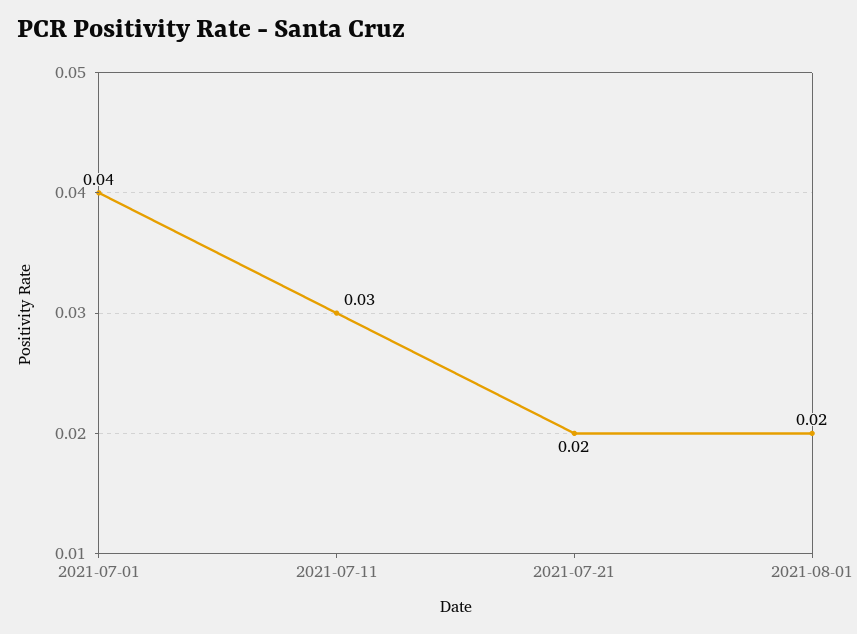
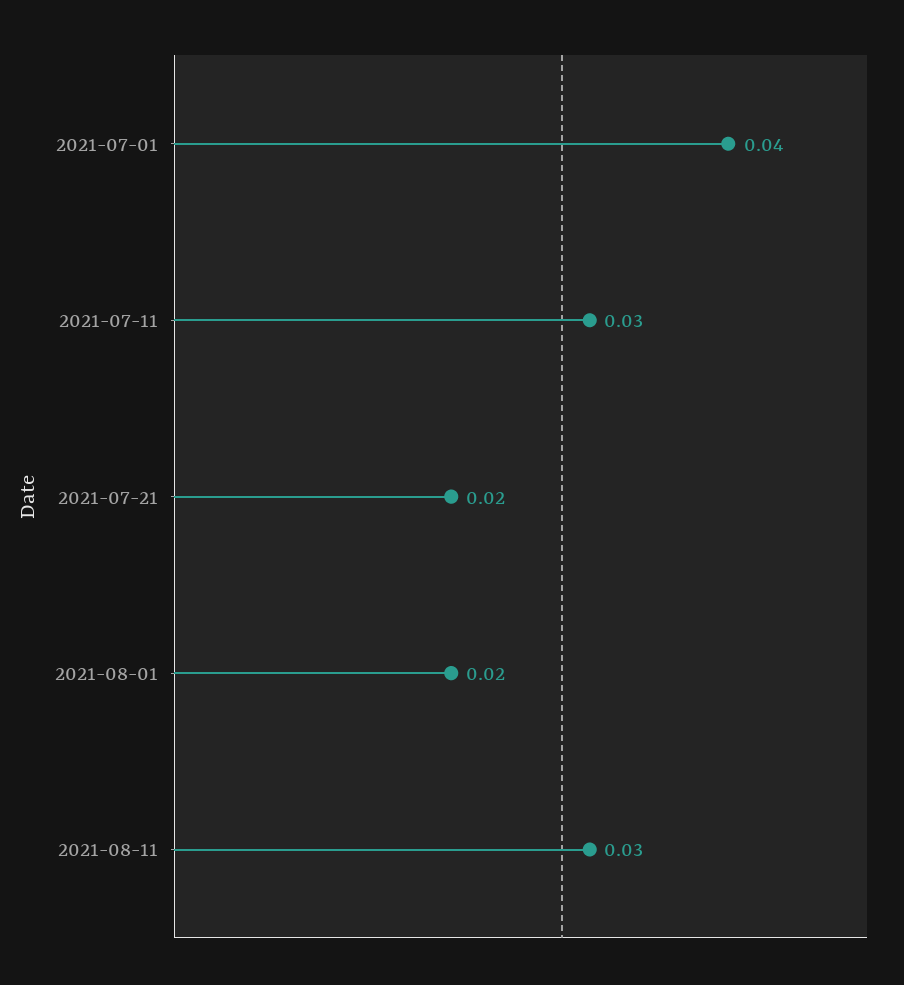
2021-08-11: none -> 0.03

